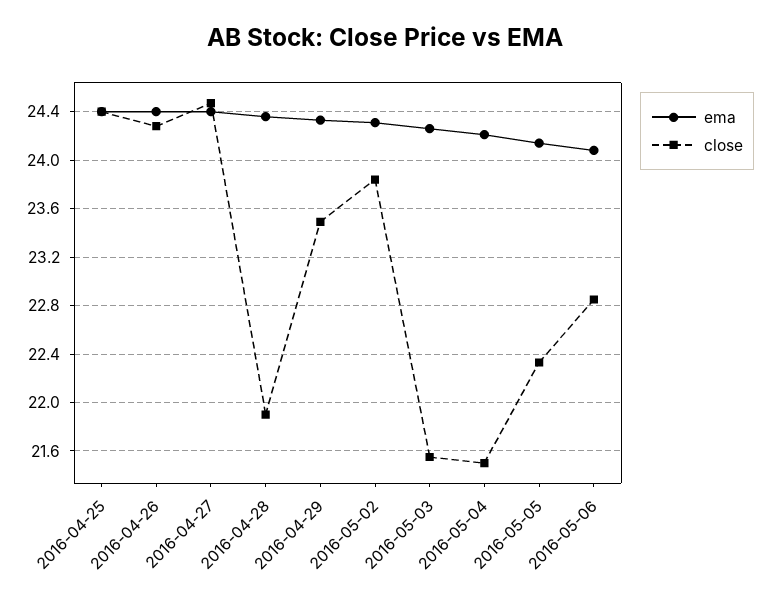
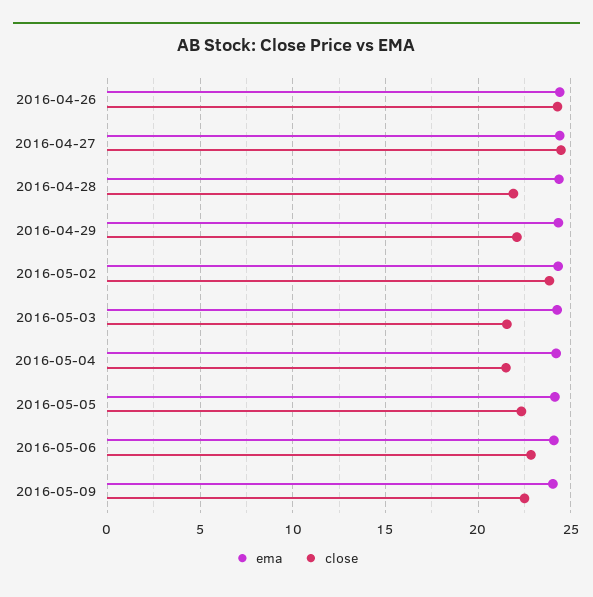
ema, 2016-04-25: 24.4 -> none
close, 2016-04-25: 24.4 -> none
close, 2016-04-29: 23.5 -> 22
ema, 2016-05-09: none -> 24
close, 2016-05-09: none -> 22.5

